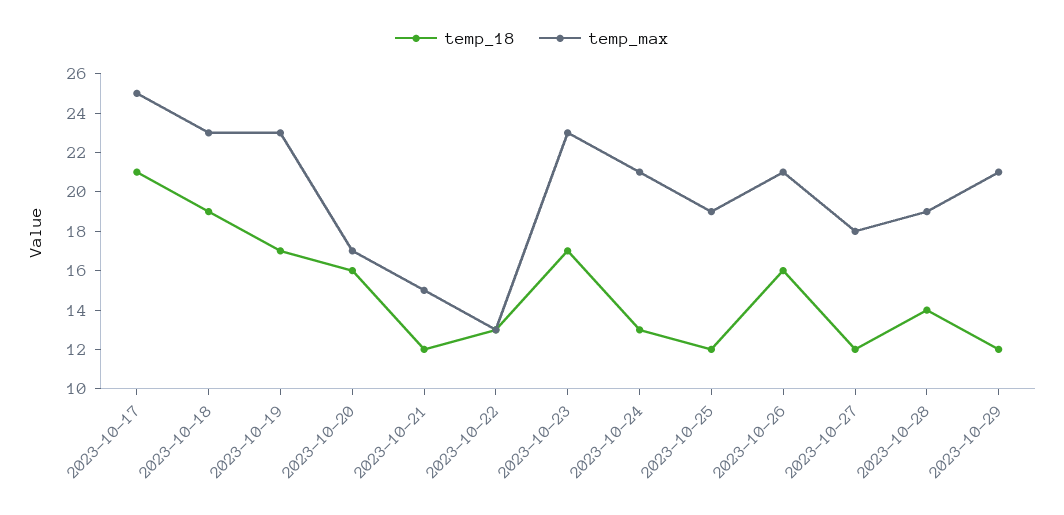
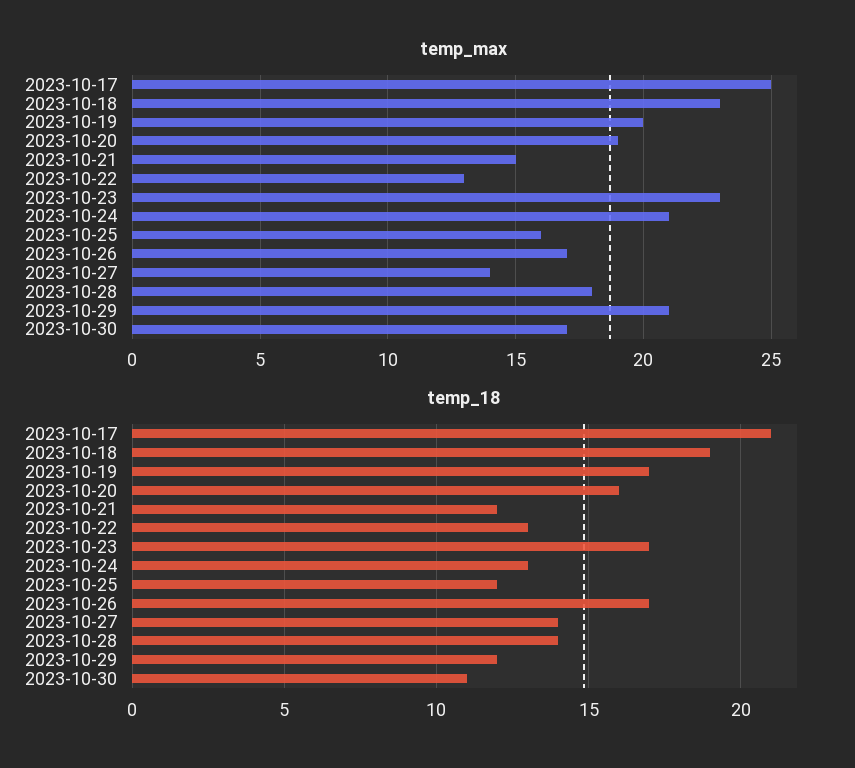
temp_max, 2023-10-19: 23 -> 20
temp_max, 2023-10-20: 17 -> 19
temp_max, 2023-10-25: 19 -> 16
temp_18, 2023-10-26: 16 -> 17
temp_max, 2023-10-26: 21 -> 17
temp_18, 2023-10-27: 12 -> 14
temp_max, 2023-10-27: 18 -> 14
temp_max, 2023-10-28: 19 -> 18
temp_max, 2023-10-30: none -> 17
temp_18, 2023-10-30: none -> 11

